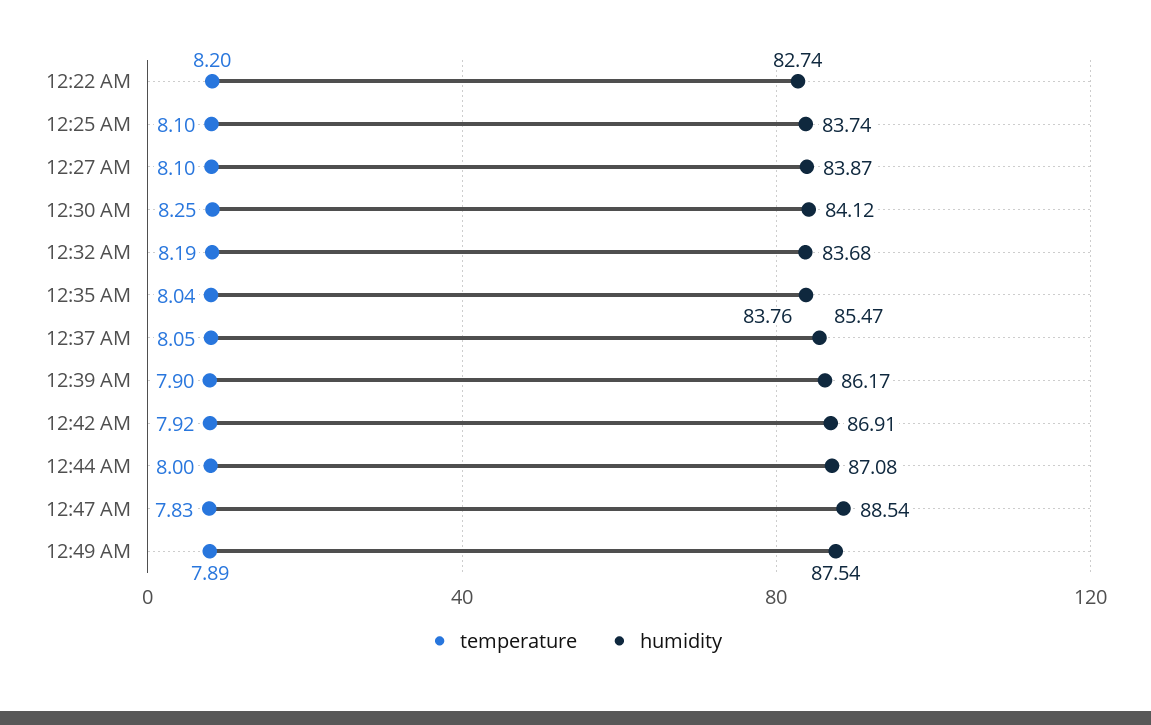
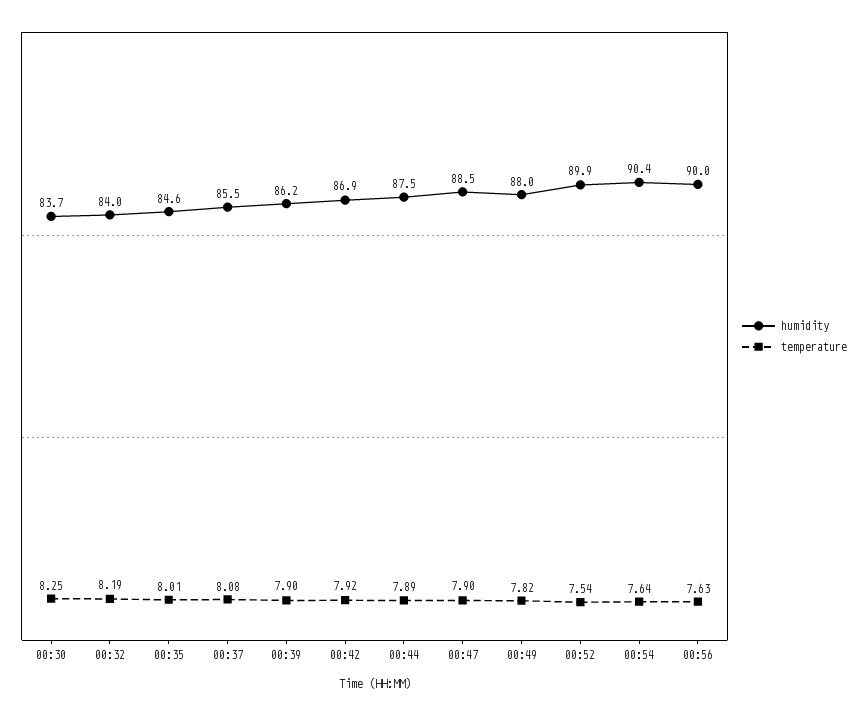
temperature, 12:22 AM: 8.2 -> none
humidity, 12:22 AM: 82.74 -> none
temperature, 12:25 AM: 8.1 -> none
humidity, 12:25 AM: 83.74 -> none
temperature, 12:27 AM: 8.1 -> none
humidity, 12:27 AM: 83.87 -> none
humidity, 12:30 AM: 84.12 -> 83.7
humidity, 12:32 AM: 83.68 -> 84
temperature, 12:35 AM: 8.04 -> 8.01
humidity, 12:35 AM: 83.76 -> 84.6
temperature, 12:37 AM: 8.05 -> 8.08
temperature, 12:44 AM: 8 -> 7.89
humidity, 12:44 AM: 87.08 -> 87.5
temperature, 12:47 AM: 7.83 -> 7.9
temperature, 12:49 AM: 7.89 -> 7.82
humidity, 12:49 AM: 87.54 -> 88
humidity, 00:52: none -> 89.9
temperature, 00:52: none -> 7.54
humidity, 00:54: none -> 90.4
temperature, 00:54: none -> 7.64
humidity, 00:56: none -> 90
temperature, 00:56: none -> 7.63

